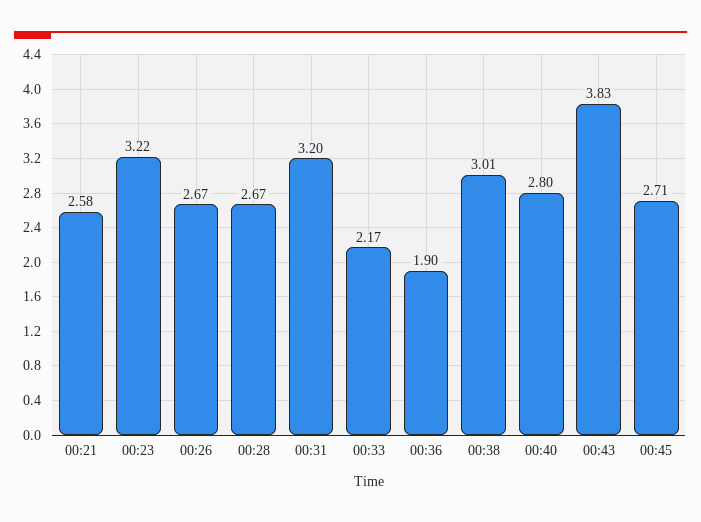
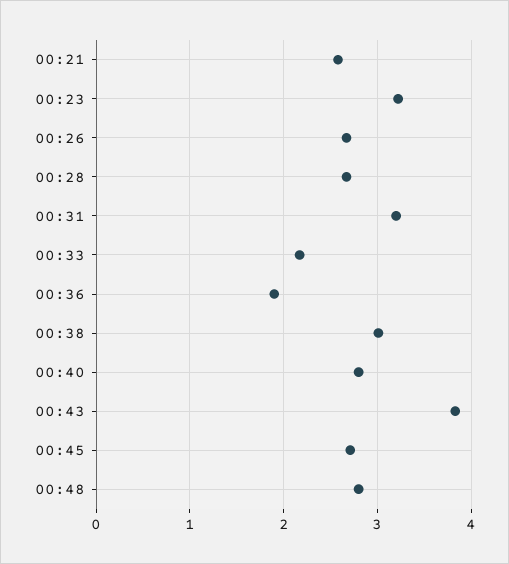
00:48: none -> 2.8

